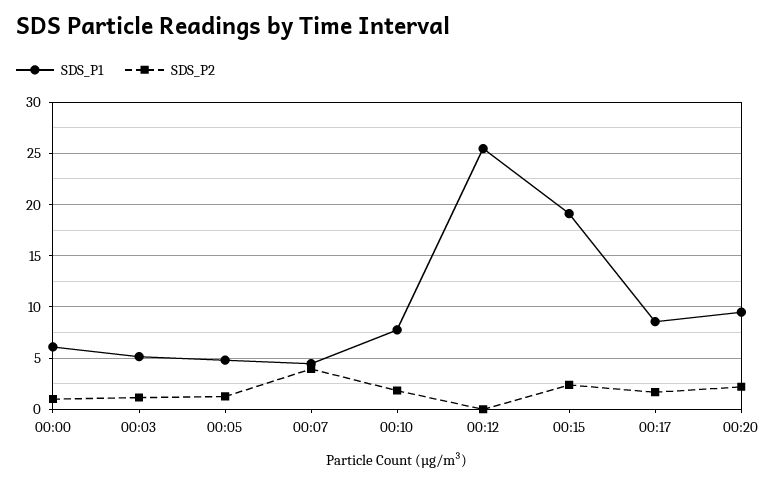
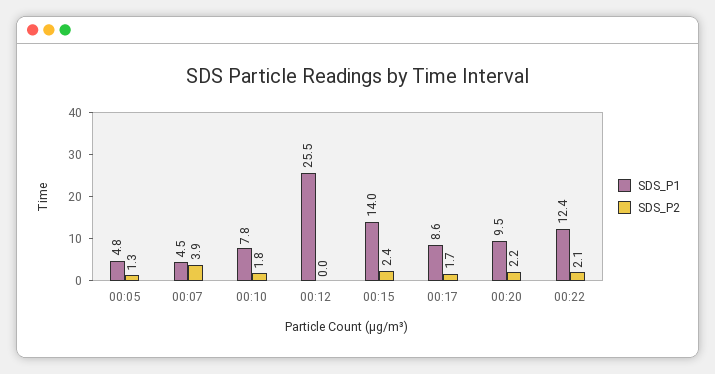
SDS_P1, 00:00: 6 -> none
SDS_P2, 00:00: 1 -> none
SDS_P1, 00:03: 5 -> none
SDS_P2, 00:03: 1 -> none
SDS_P1, 00:15: 19 -> 14
SDS_P1, 00:22: none -> 12.4
SDS_P2, 00:22: none -> 2.1

